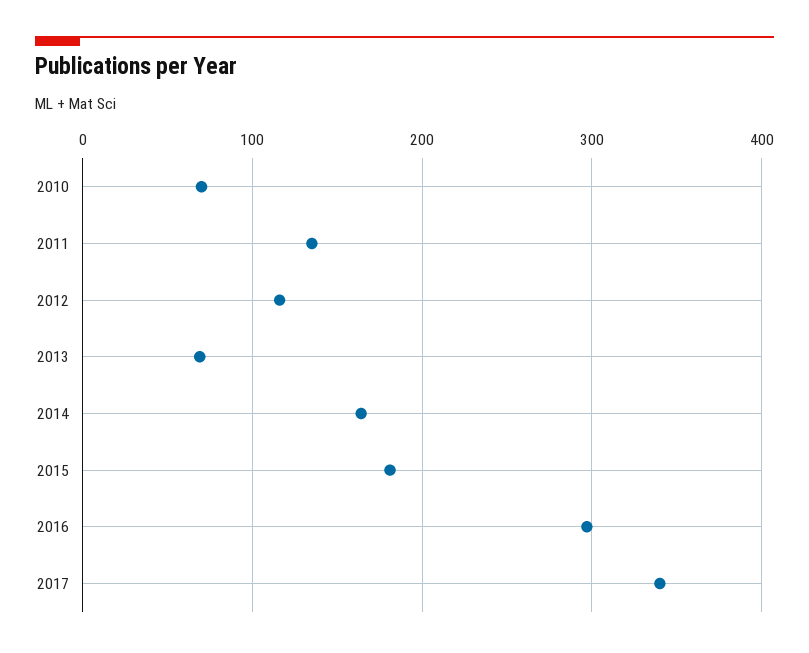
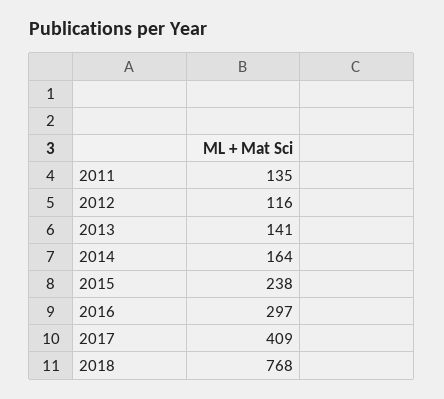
2010: 70 -> none
2013: 70 -> 141
2015: 180 -> 238
2017: 340 -> 409
2018: none -> 768

